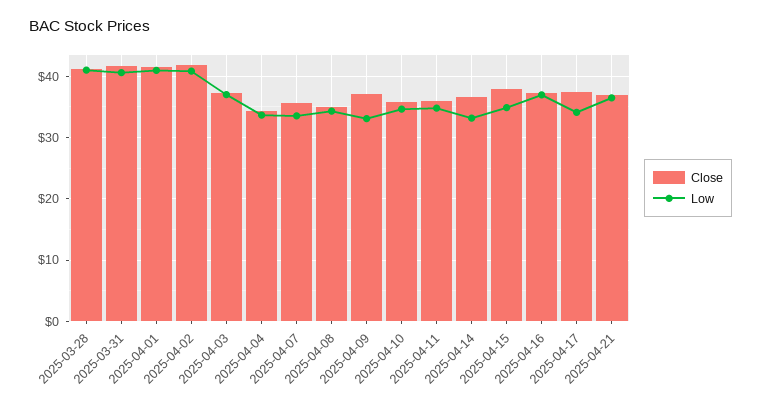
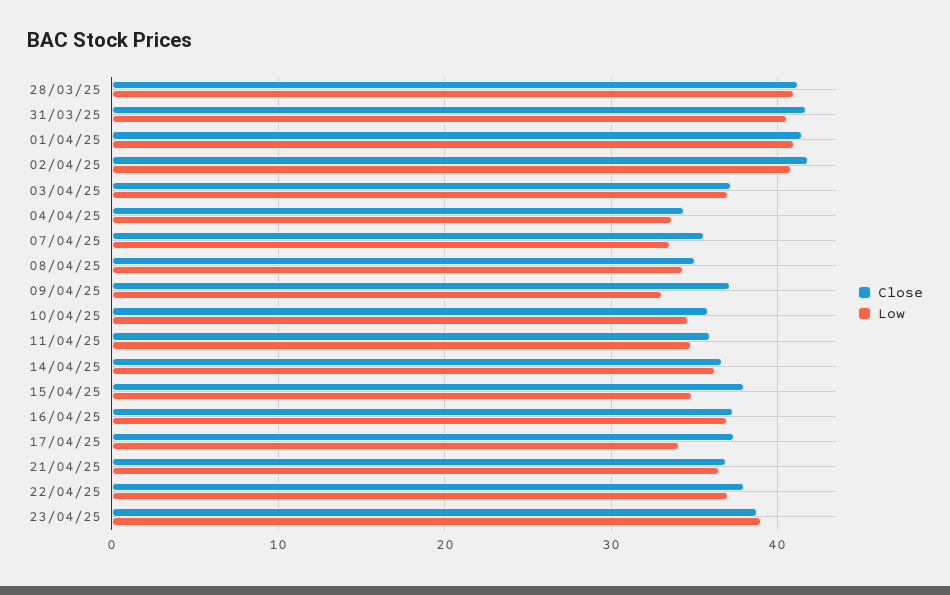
Low, 2025-04-14: 33 -> 36
Close, 22/04/25: none -> 38
Low, 22/04/25: none -> 37
Close, 23/04/25: none -> 39
Low, 23/04/25: none -> 39

